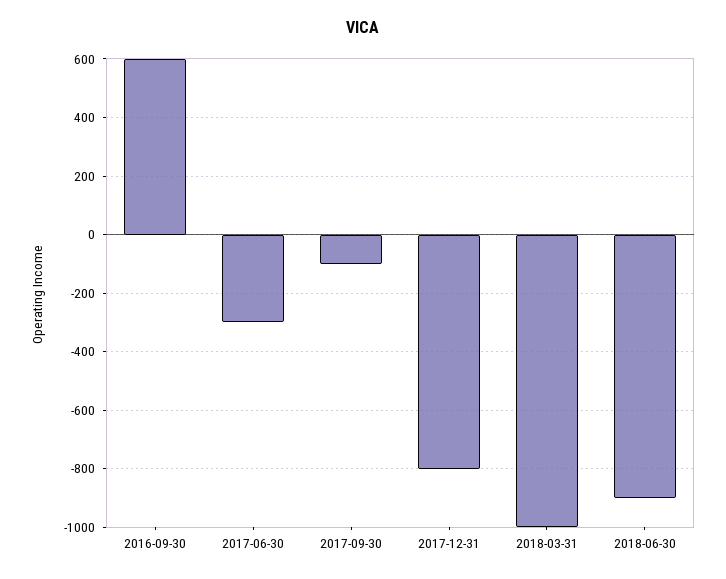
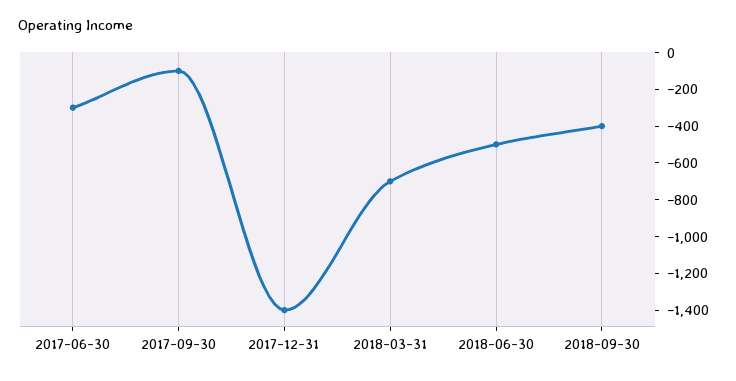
2016-09-30: 600 -> none
2017-12-31: -800 -> -1400
2018-03-31: -1000 -> -700
2018-06-30: -900 -> -500
2018-09-30: none -> -400

